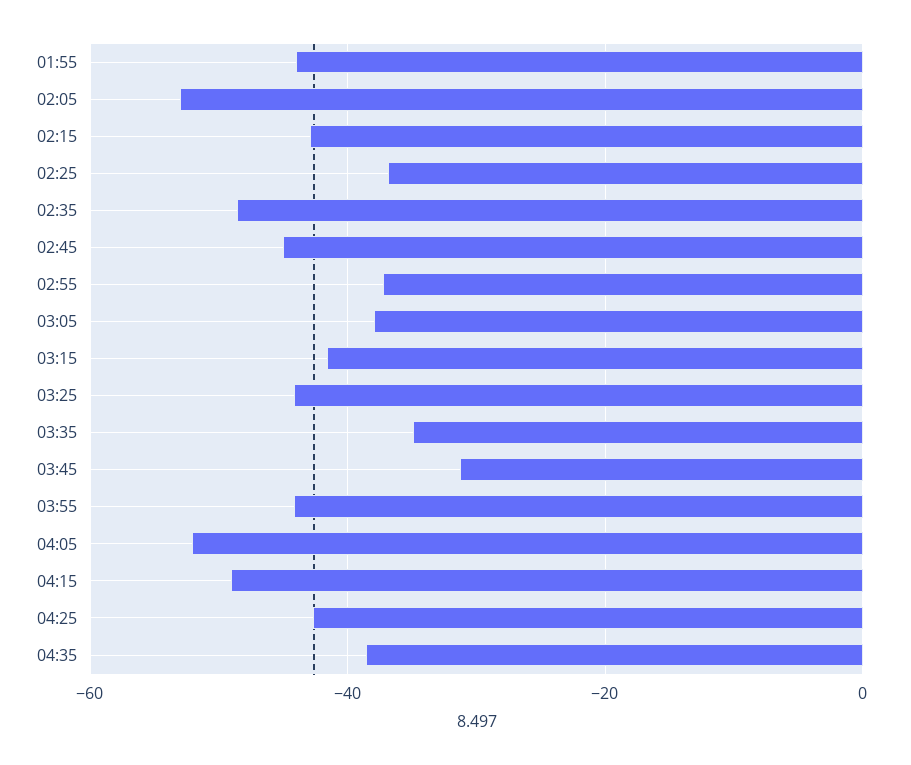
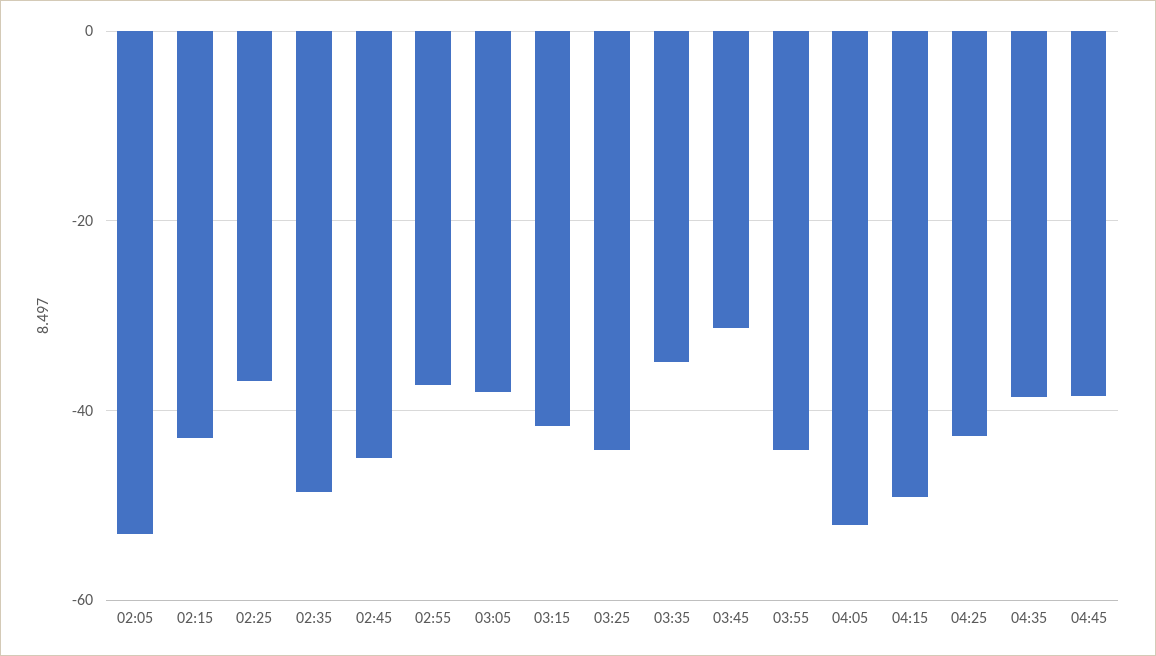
01:55: -44 -> none
04:45: none -> -38

